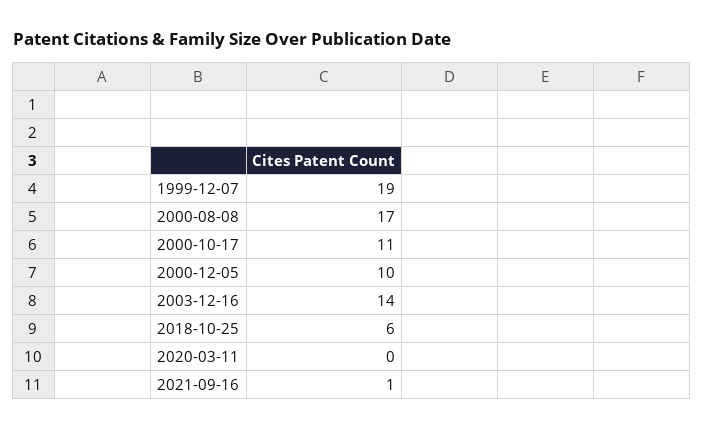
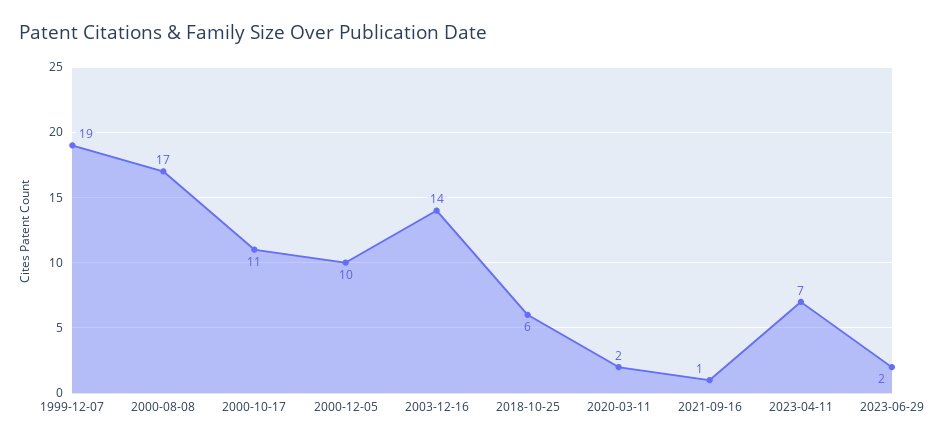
2020-03-11: 0 -> 2
2023-04-11: none -> 7
2023-06-29: none -> 2

